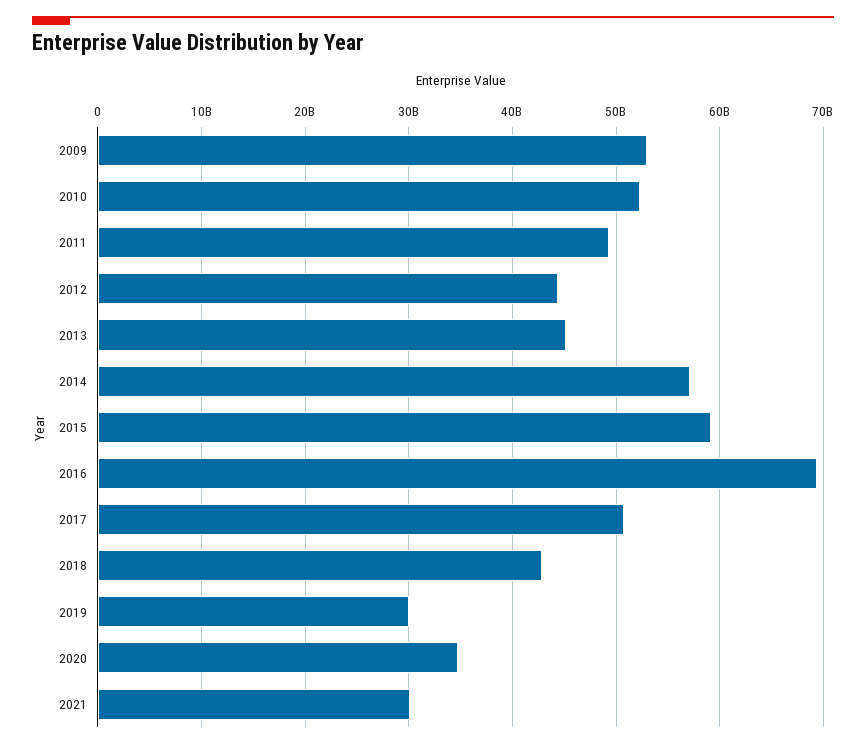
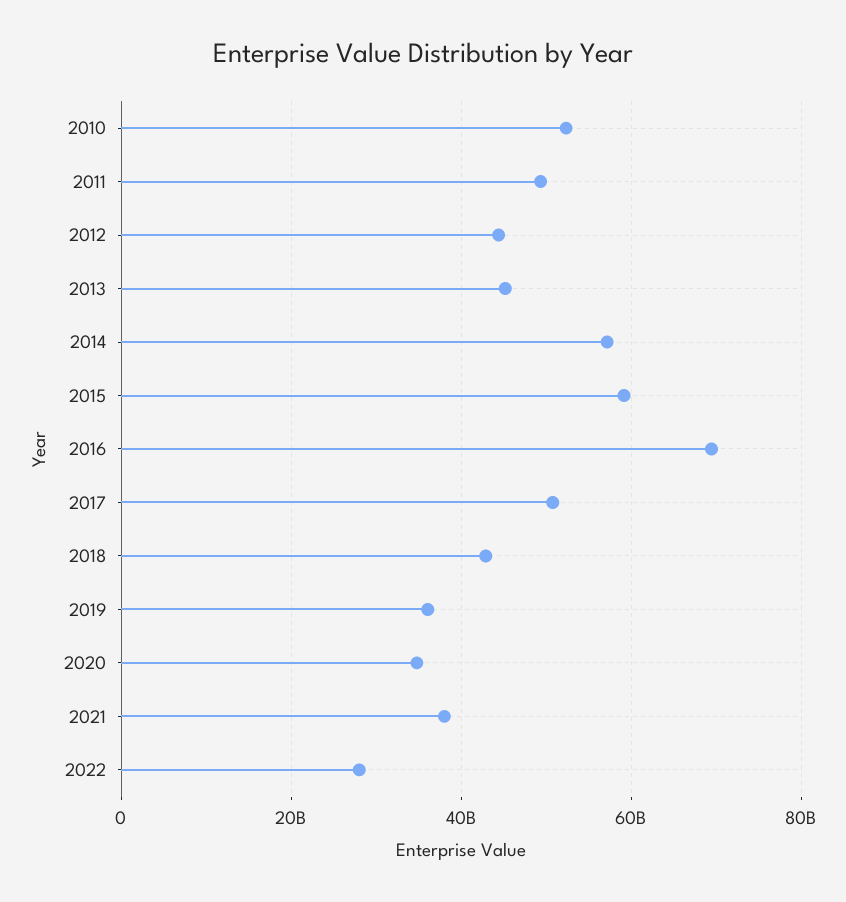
2009: 53000000000 -> none
2019: 30000000000 -> 36000000000
2021: 30000000000 -> 38000000000
2022: none -> 28000000000

